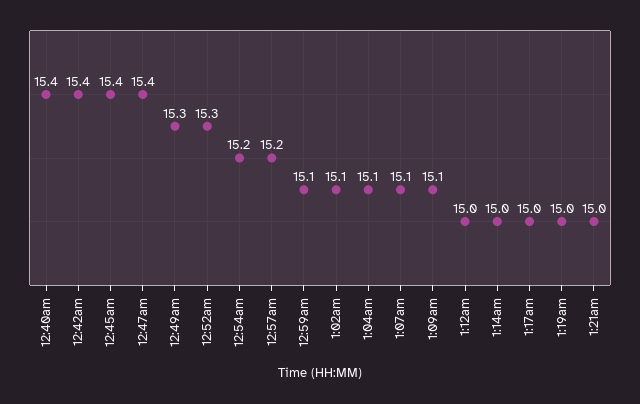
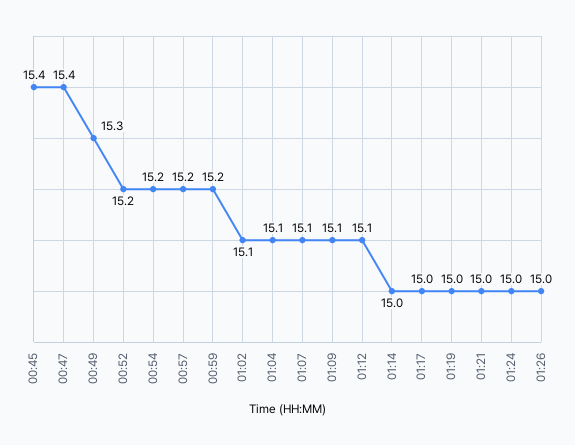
12:40am: 15.4 -> none
12:42am: 15.4 -> none
12:52am: 15.3 -> 15.2
12:59am: 15.1 -> 15.2
1:12am: 15 -> 15.1
01:24: none -> 15
01:26: none -> 15

